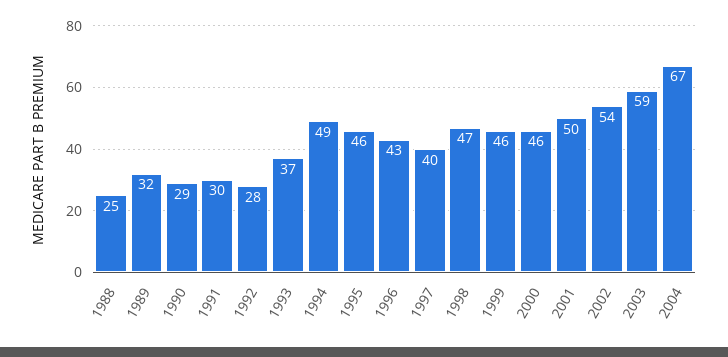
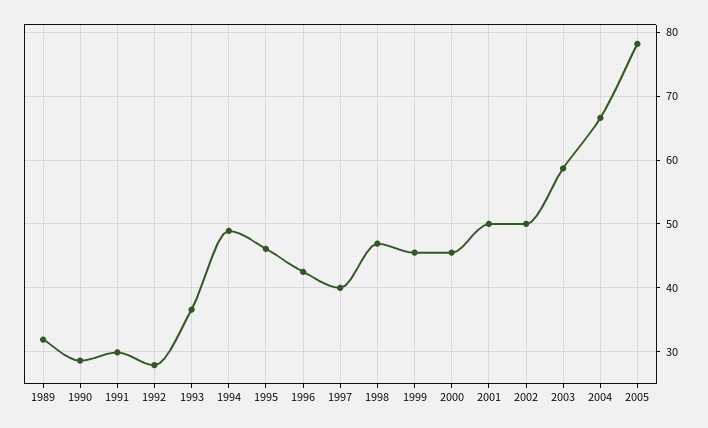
1988: 25 -> none
2002: 54 -> 50
2005: none -> 78

